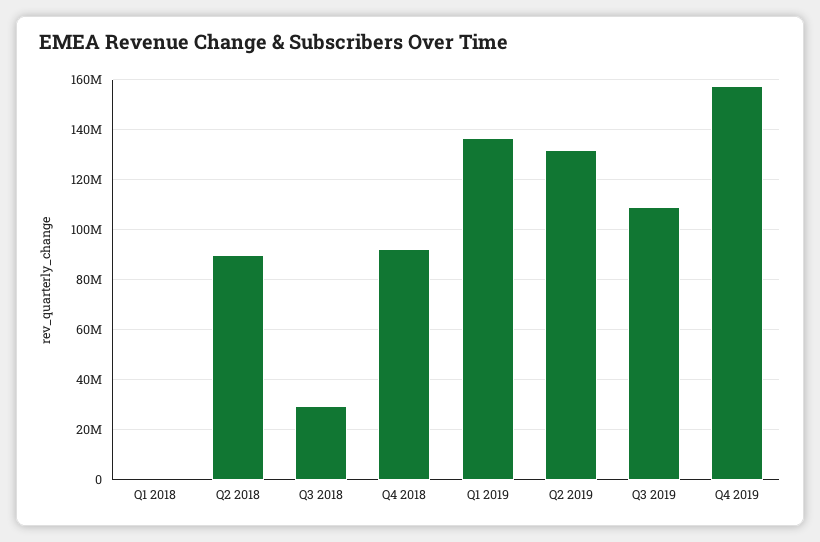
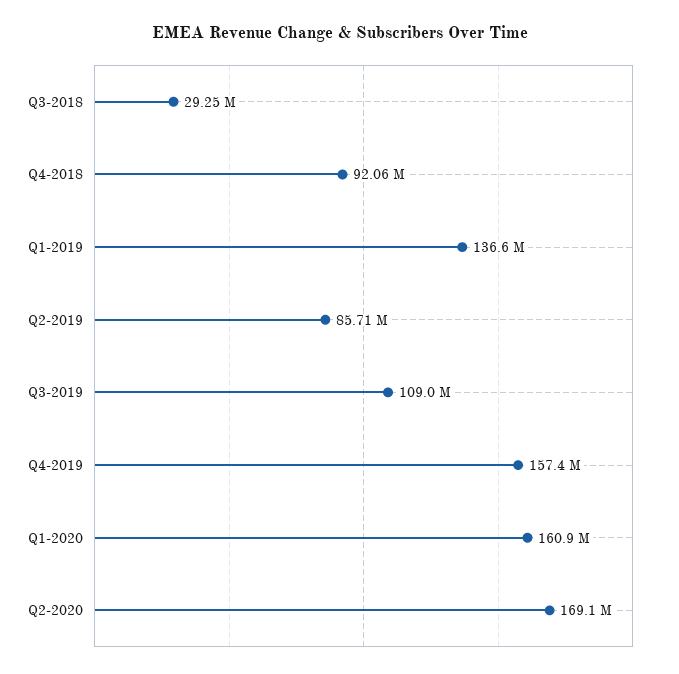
Q1 2018: 0 -> none
Q2 2018: 90000000 -> none
Q2 2019: 132500000 -> 85710000
Q1-2020: none -> 160900000
Q2-2020: none -> 169100000

